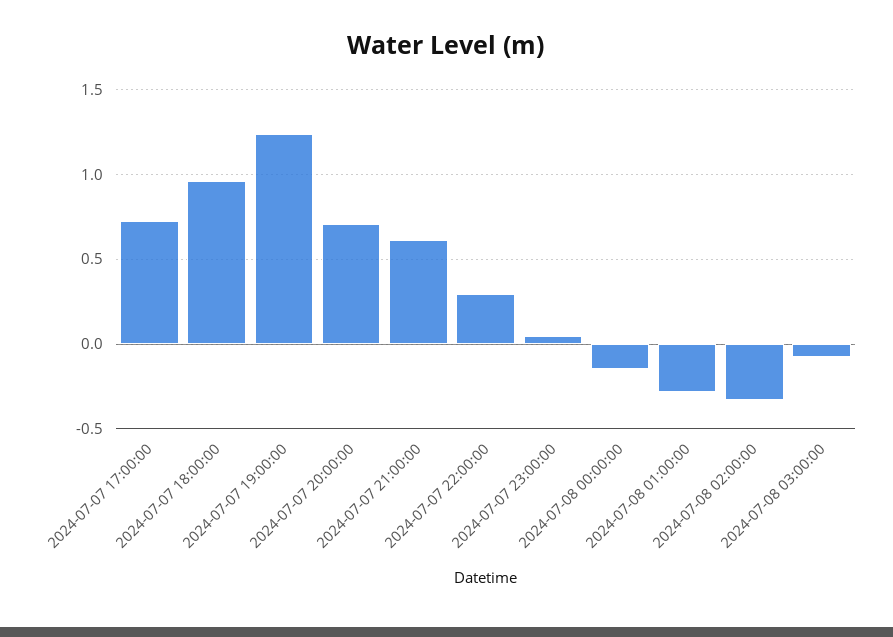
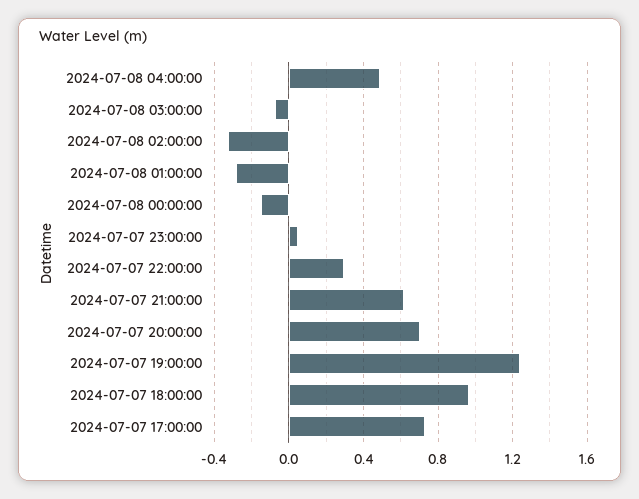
2024-07-08 04:00:00: none -> 0.5

